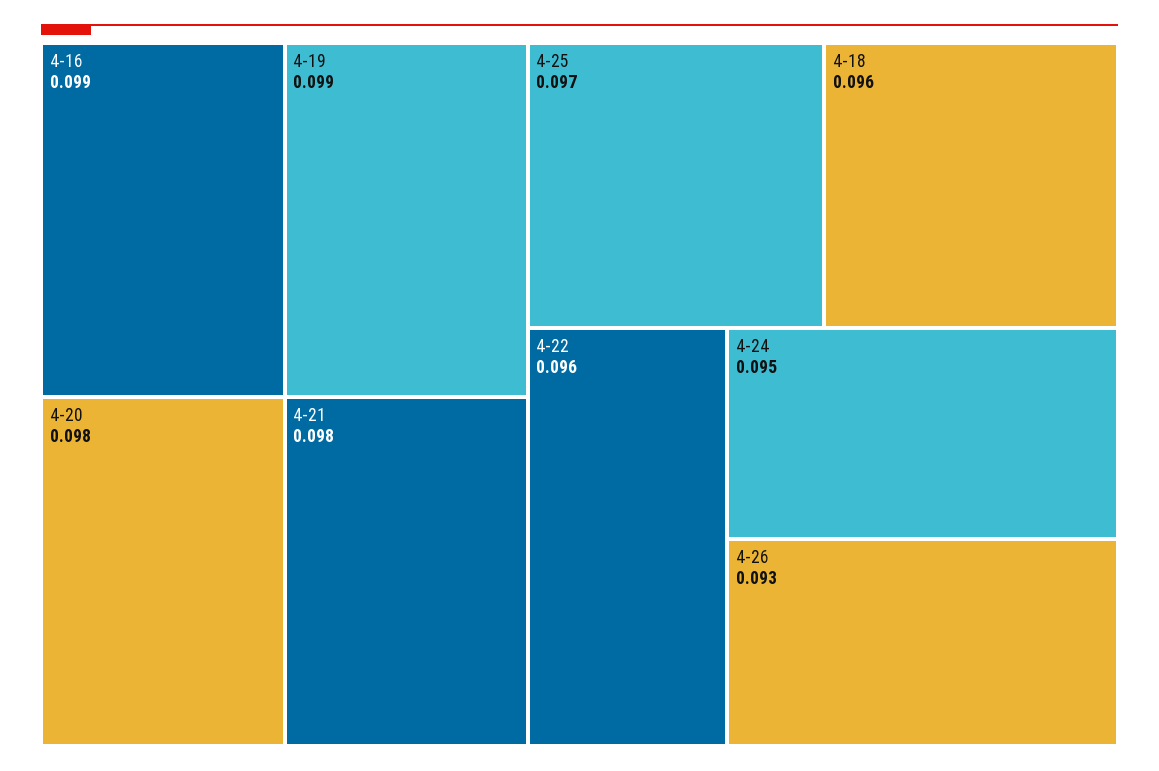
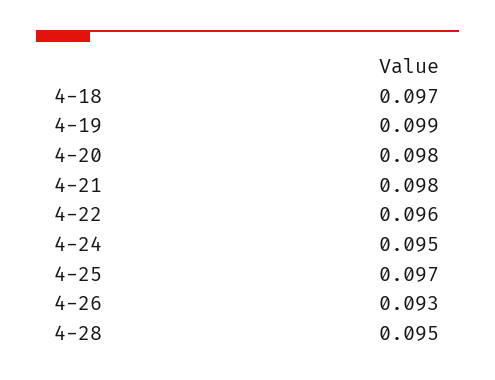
4-16: 0.099 -> none
4-18: 0.096 -> 0.097
4-28: none -> 0.095

